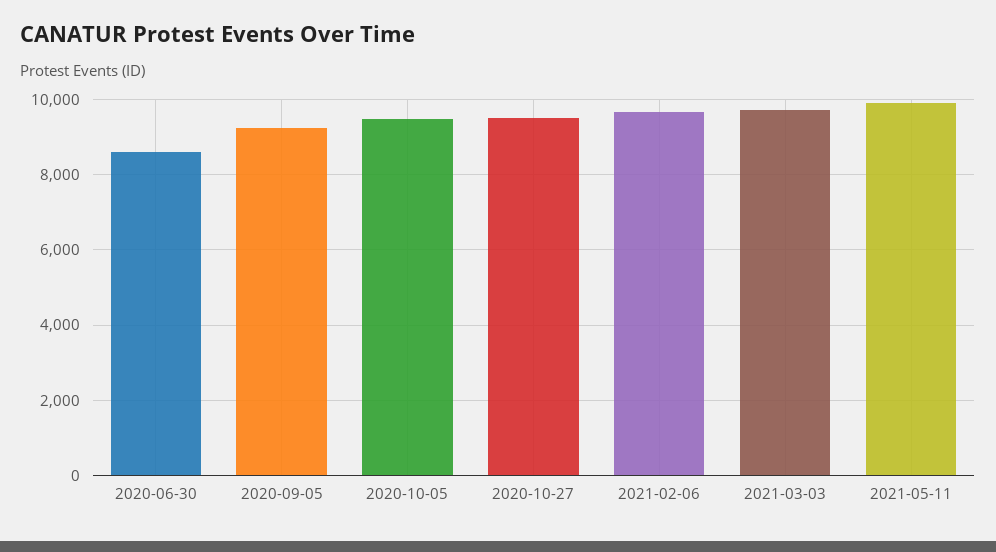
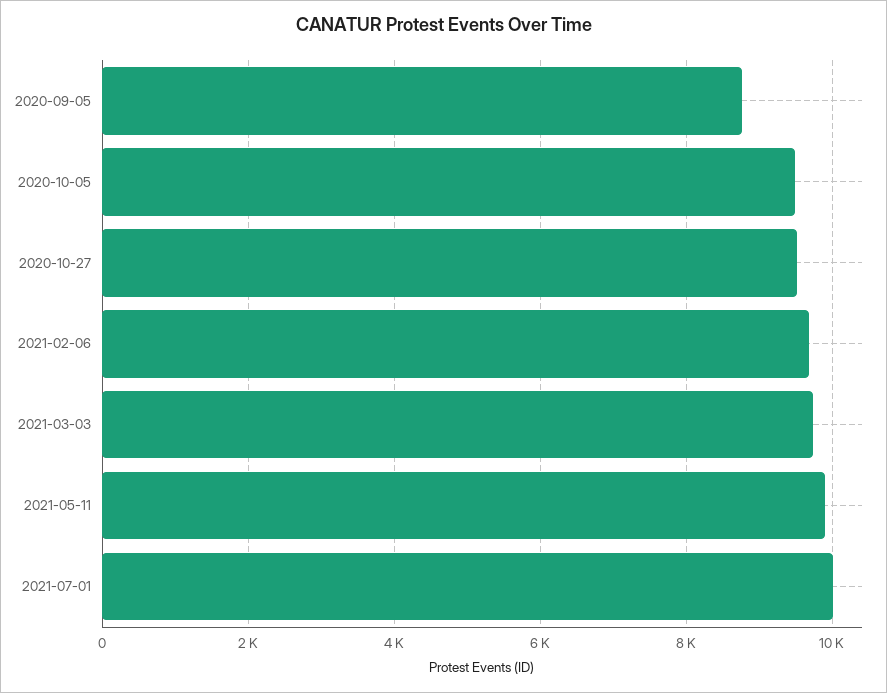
2020-06-30: 8600 -> none
2020-09-05: 9200 -> 8800
2021-07-01: none -> 10000

